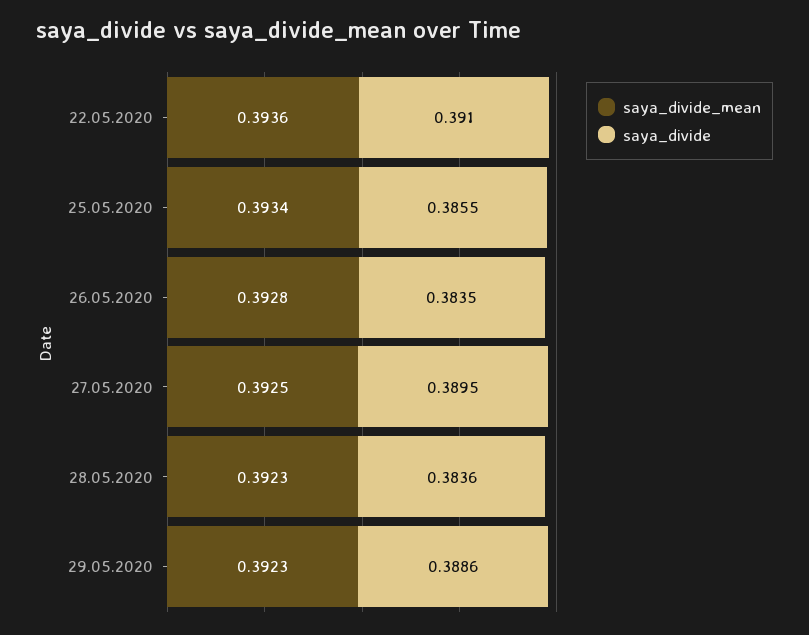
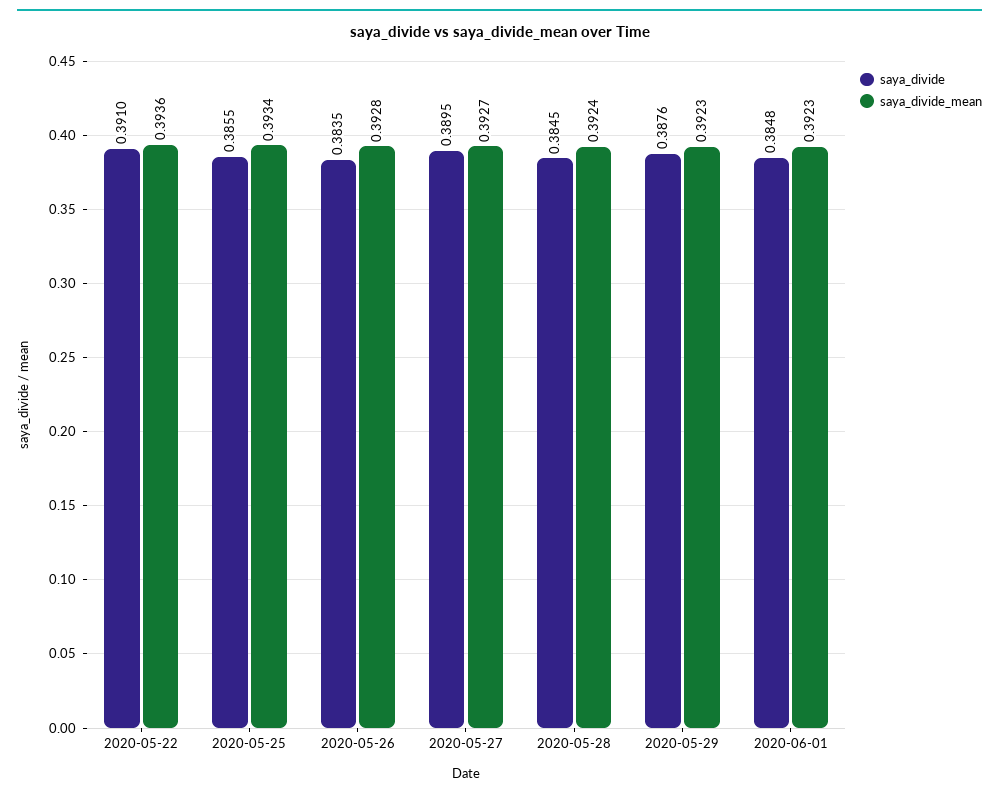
saya_divide_mean, 27.05.2020: 0.3925 -> 0.3927
saya_divide_mean, 28.05.2020: 0.3923 -> 0.3924
saya_divide, 28.05.2020: 0.3836 -> 0.3845
saya_divide, 29.05.2020: 0.3886 -> 0.3876
saya_divide, 2020-06-01: none -> 0.3848
saya_divide_mean, 2020-06-01: none -> 0.3923

